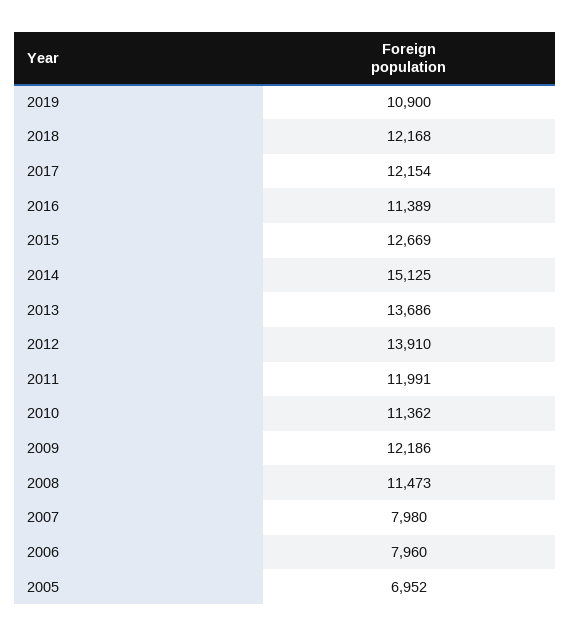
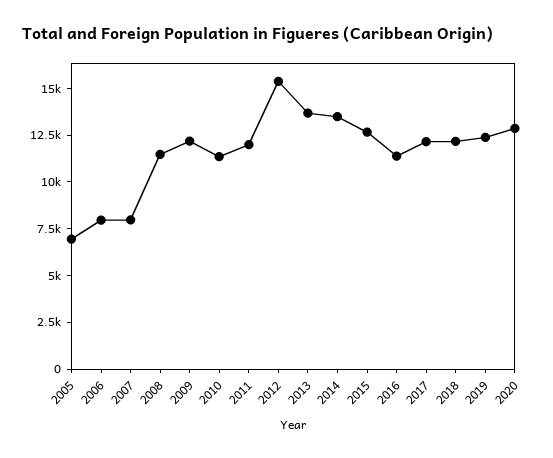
2019: 10900 -> 12500
2014: 15125 -> 13500
2012: 13910 -> 15500
2020: none -> 13000

